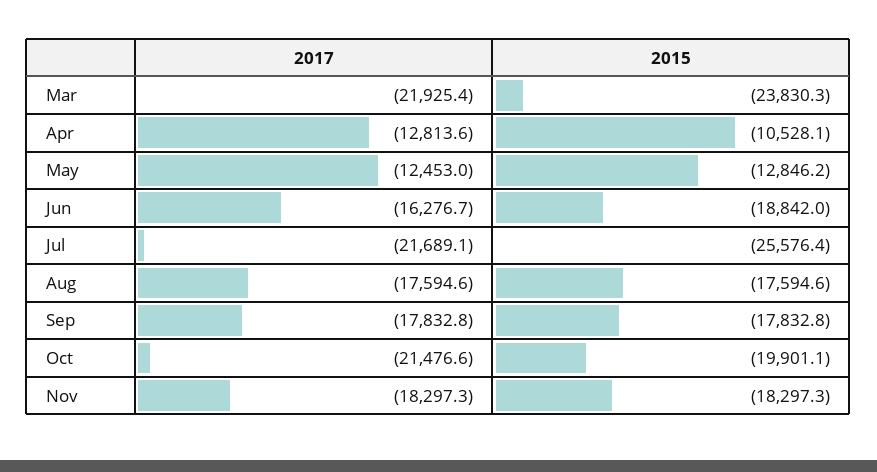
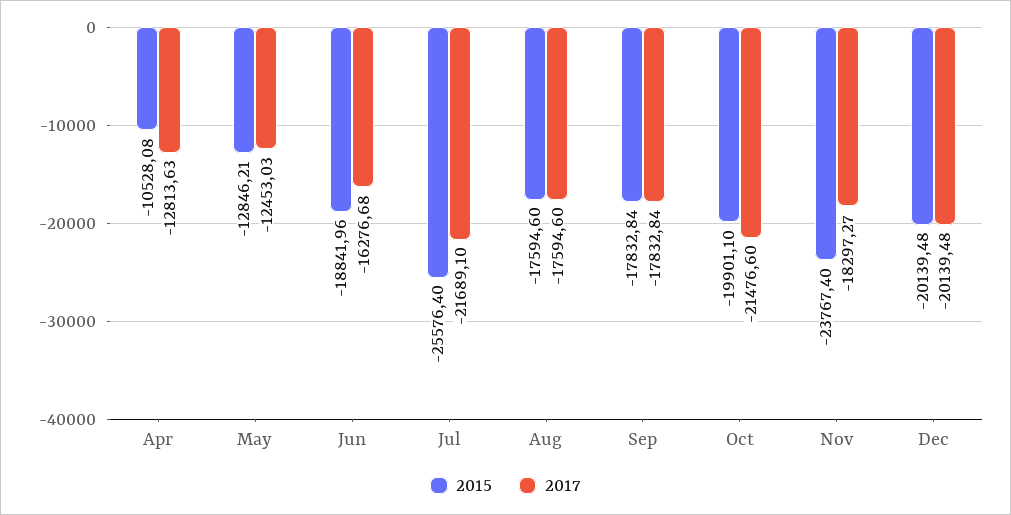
2017, Mar: -21925.4 -> none
2015, Mar: -23830.3 -> none
2015, Nov: -18297.3 -> -23767.4
2015, Dec: none -> -20139.48
2017, Dec: none -> -20139.48

